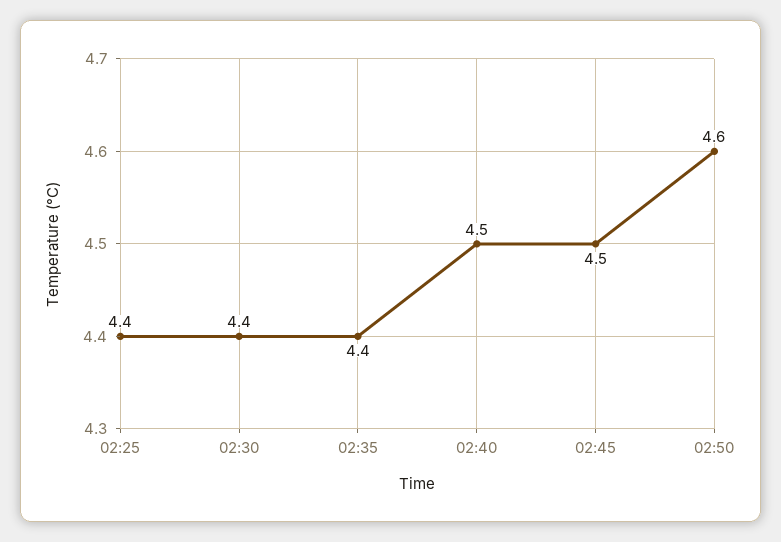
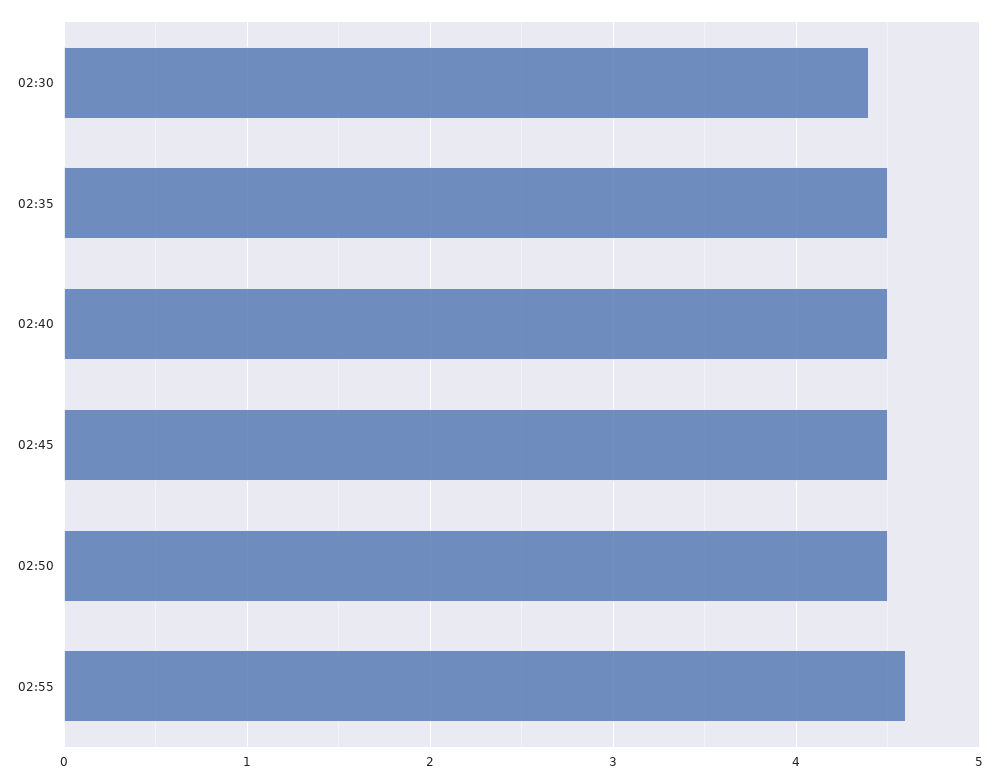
02:25: 4.4 -> none
02:35: 4.4 -> 4.5
02:50: 4.6 -> 4.5
02:55: none -> 4.6

